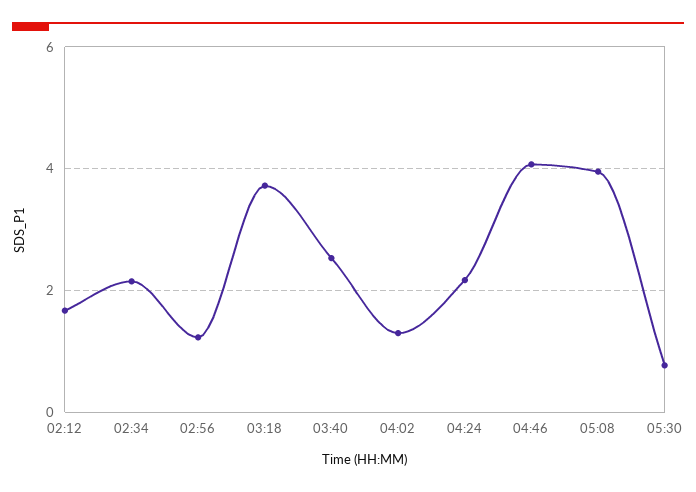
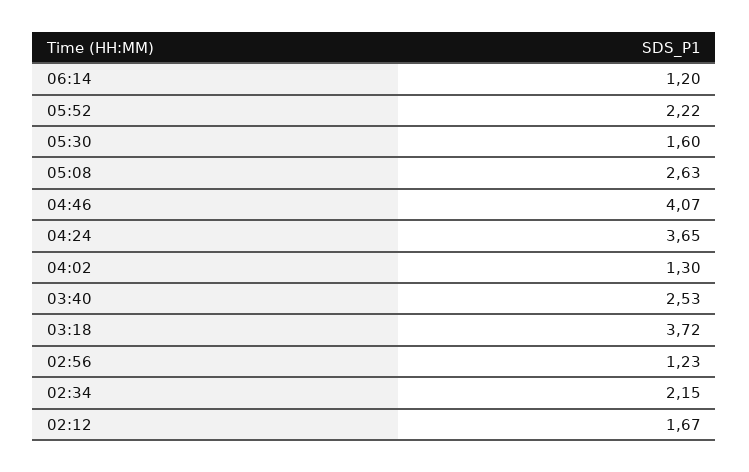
04:24: 2.2 -> 3.65
05:08: 4 -> 2.63
05:30: 0.8 -> 1.6
06:14: none -> 1.2
05:52: none -> 2.22

